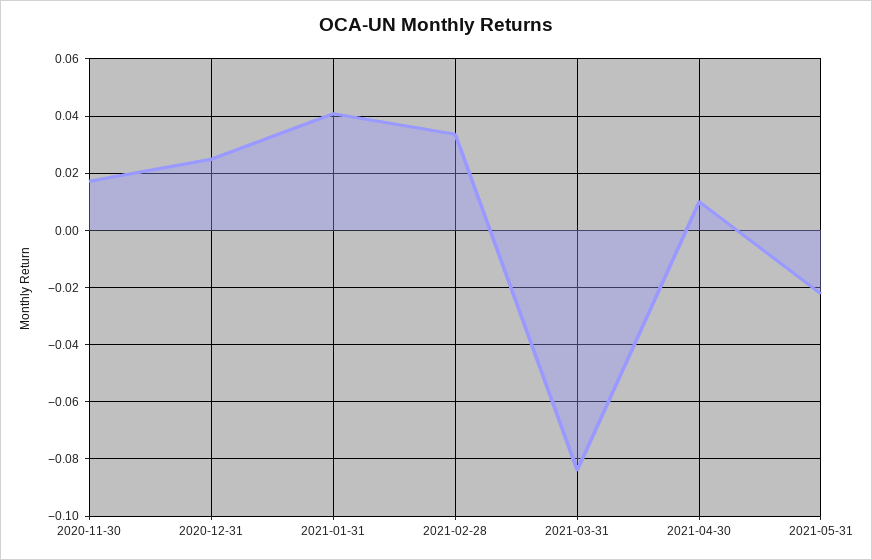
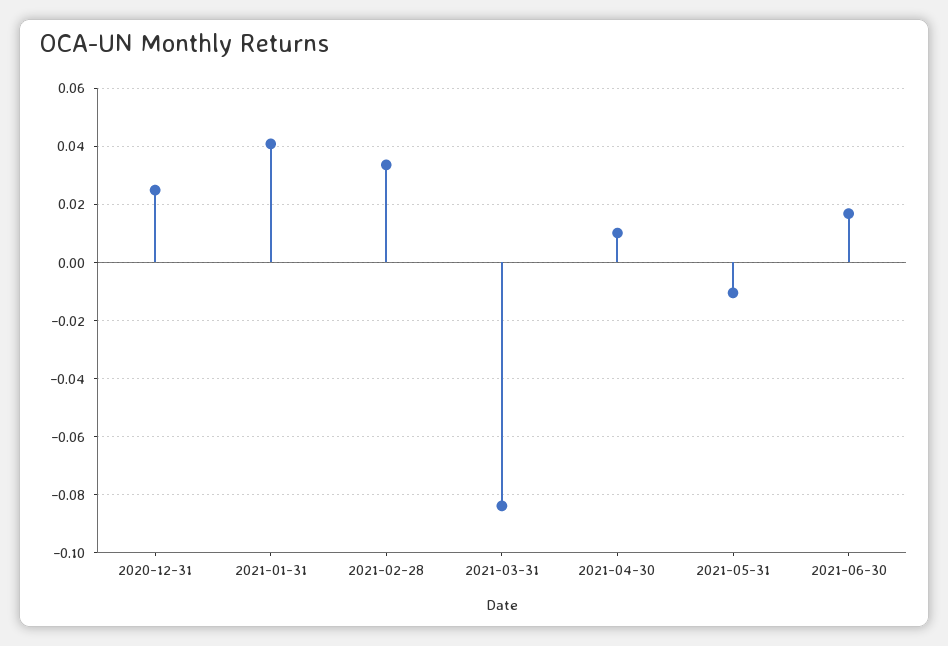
2020-11-30: 0.0175 -> none
2021-05-31: -0.0225 -> -0.01
2021-06-30: none -> 0.0175

